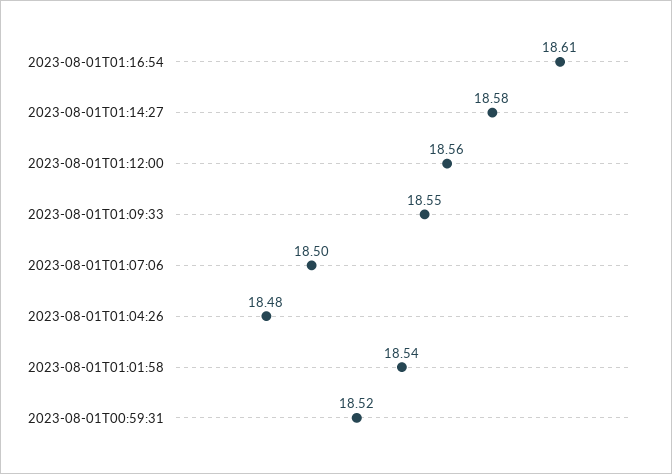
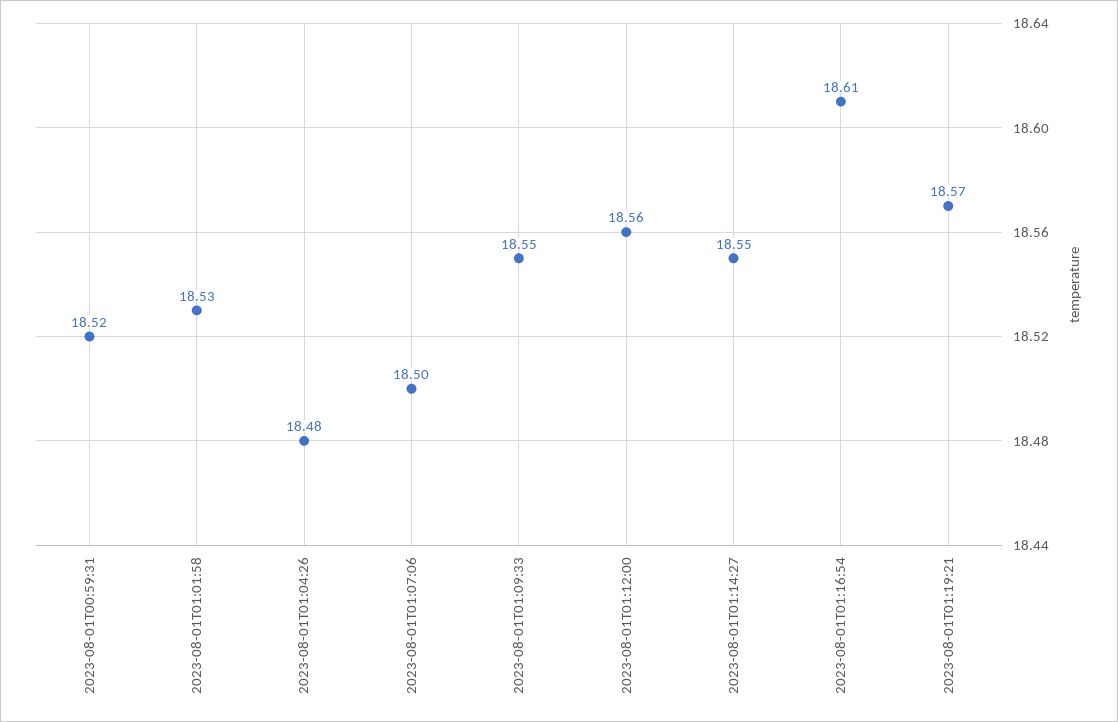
2023-08-01T01:14:27: 18.58 -> 18.55
2023-08-01T01:01:58: 18.54 -> 18.53
2023-08-01T01:19:21: none -> 18.57

